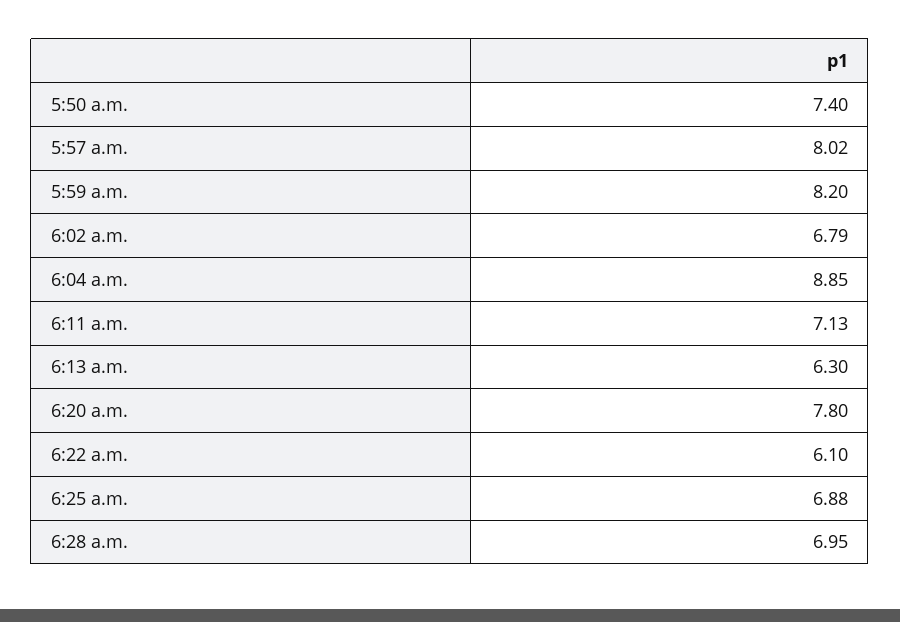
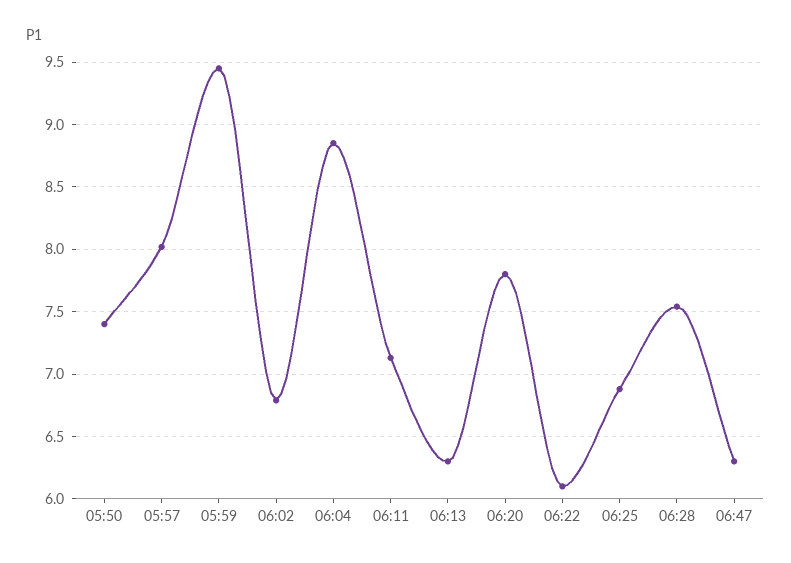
5:59 a.m.: 8.2 -> 9.45
6:28 a.m.: 6.95 -> 7.55
06:47: none -> 6.3

